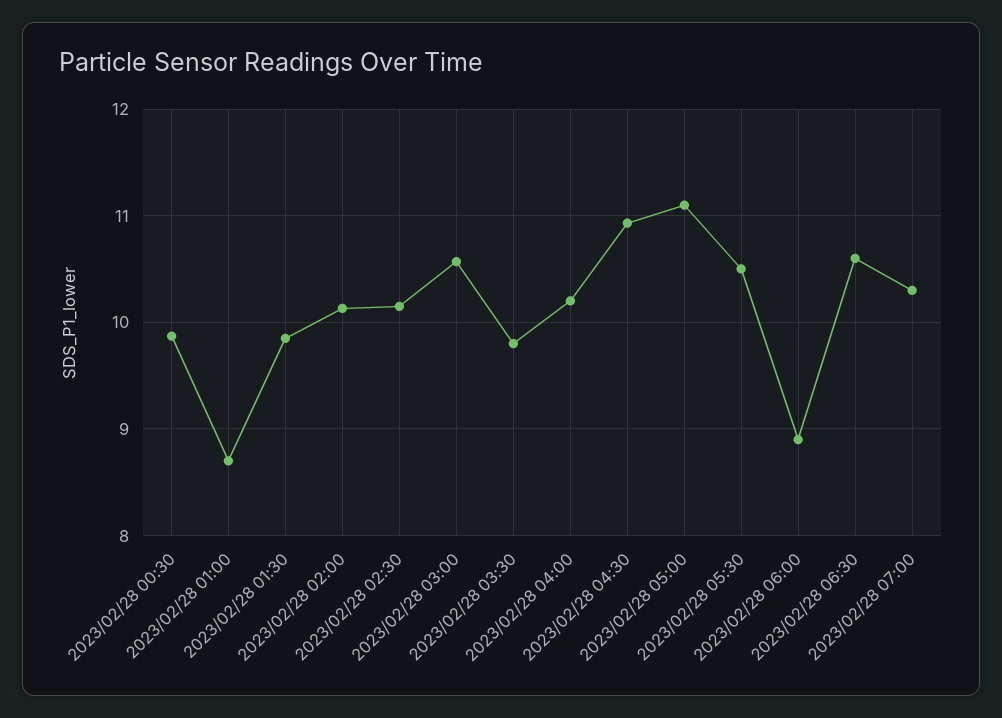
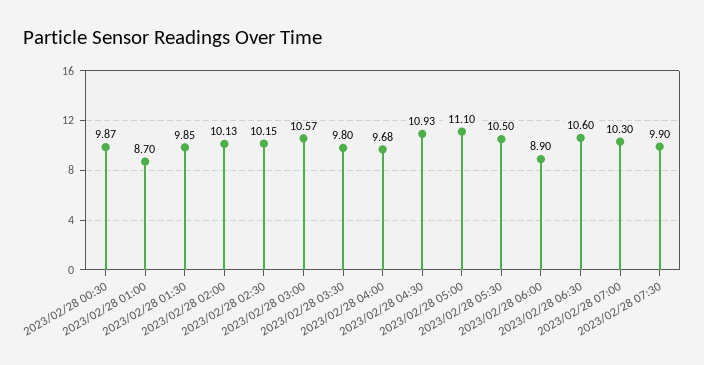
2023/02/28 04:00: 10.2 -> 9.68
2023/02/28 07:30: none -> 9.9

